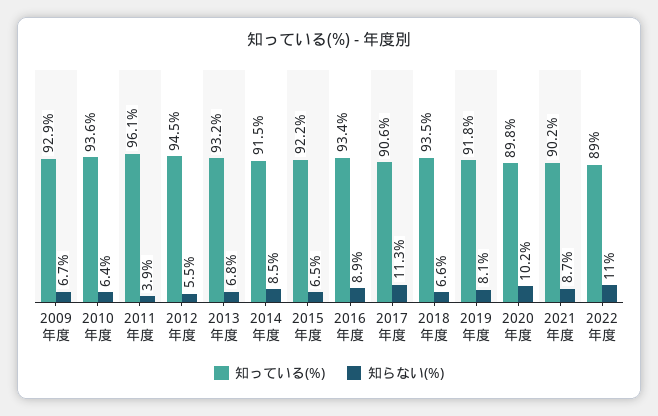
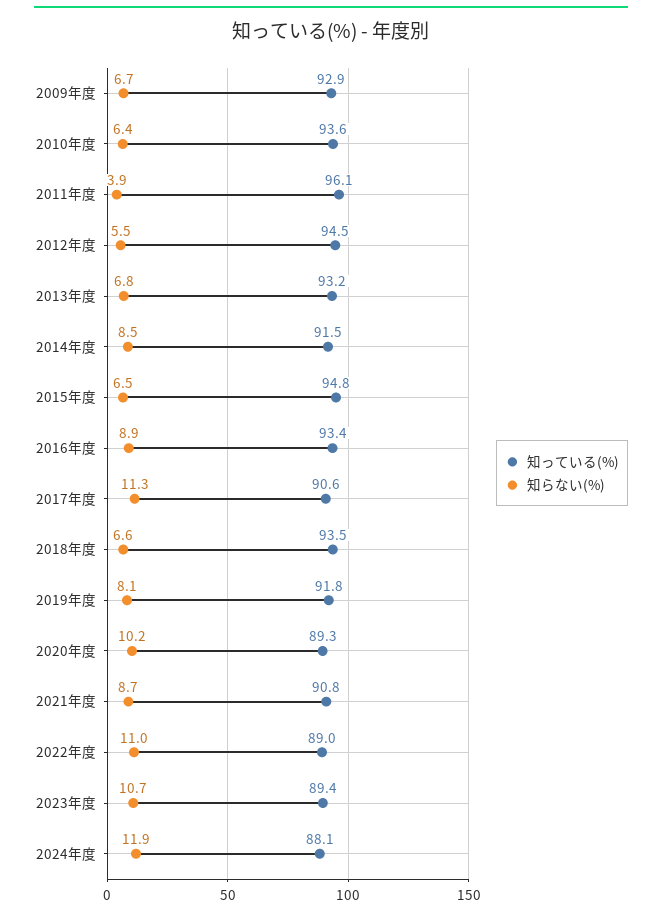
知っている(%), 2015年度: 92.2 -> 94.8
知っている(%), 2020年度: 89.8 -> 89.3
知っている(%), 2021年度: 90.2 -> 90.8
知っている(%), 2023年度: none -> 89.4
知らない(%), 2023年度: none -> 10.7
知っている(%), 2024年度: none -> 88.1
知らない(%), 2024年度: none -> 11.9

